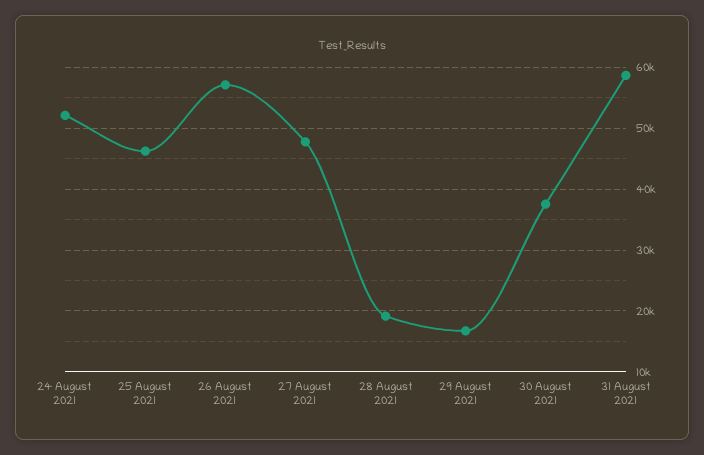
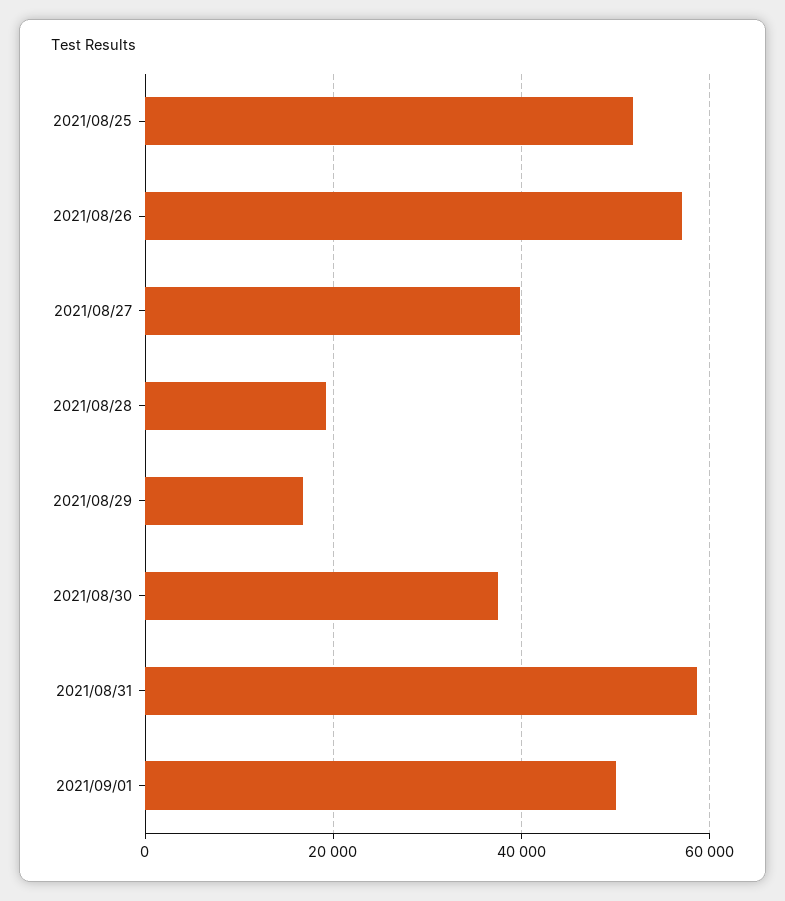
24 August 2021: 52000 -> none
25 August 2021: 46000 -> 52000
27 August 2021: 48000 -> 40000
2021/09/01: none -> 50000

